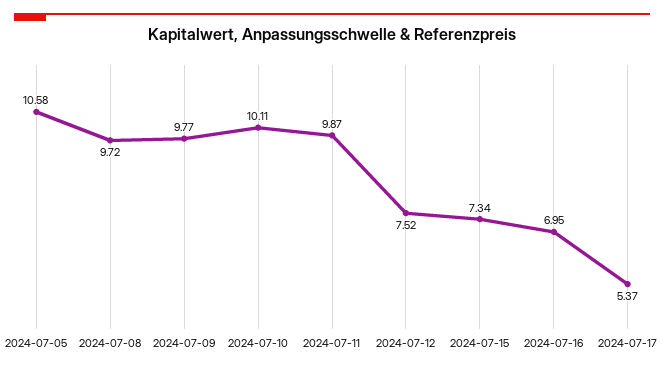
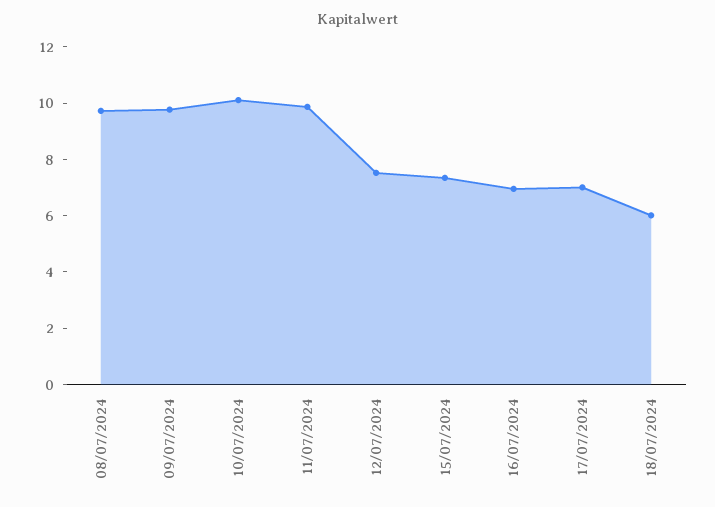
2024-07-05: 10.58 -> none
2024-07-17: 5.37 -> 7
18/07/2024: none -> 6

